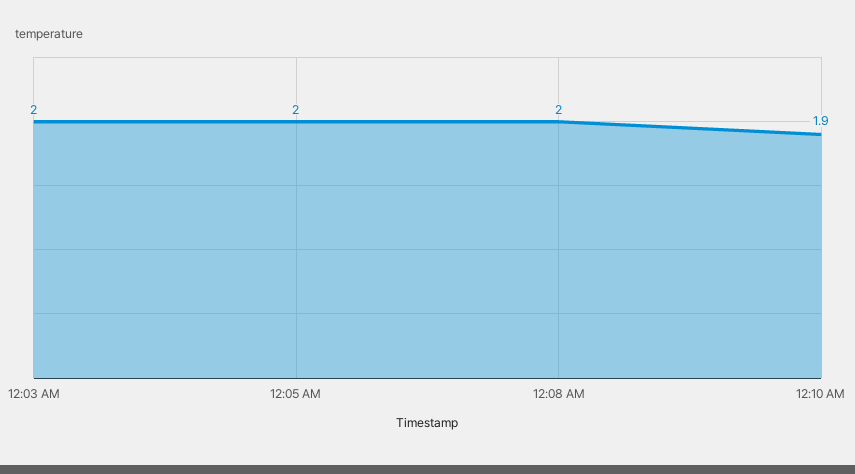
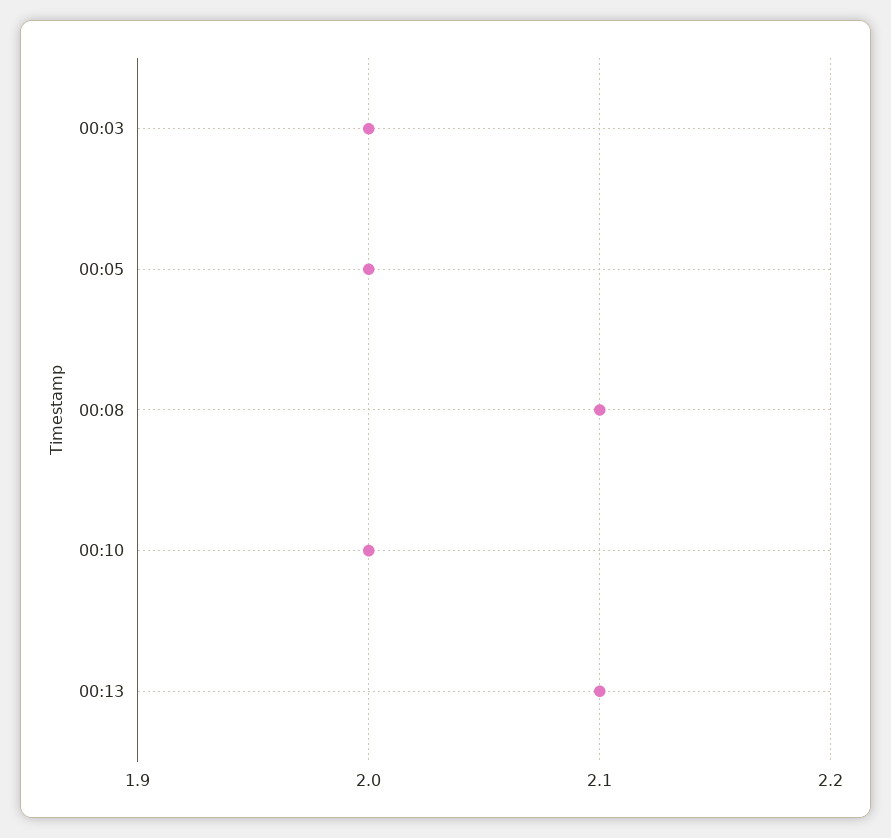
12:08 AM: 2 -> 2.1
12:10 AM: 1.9 -> 2
00:13: none -> 2.1

